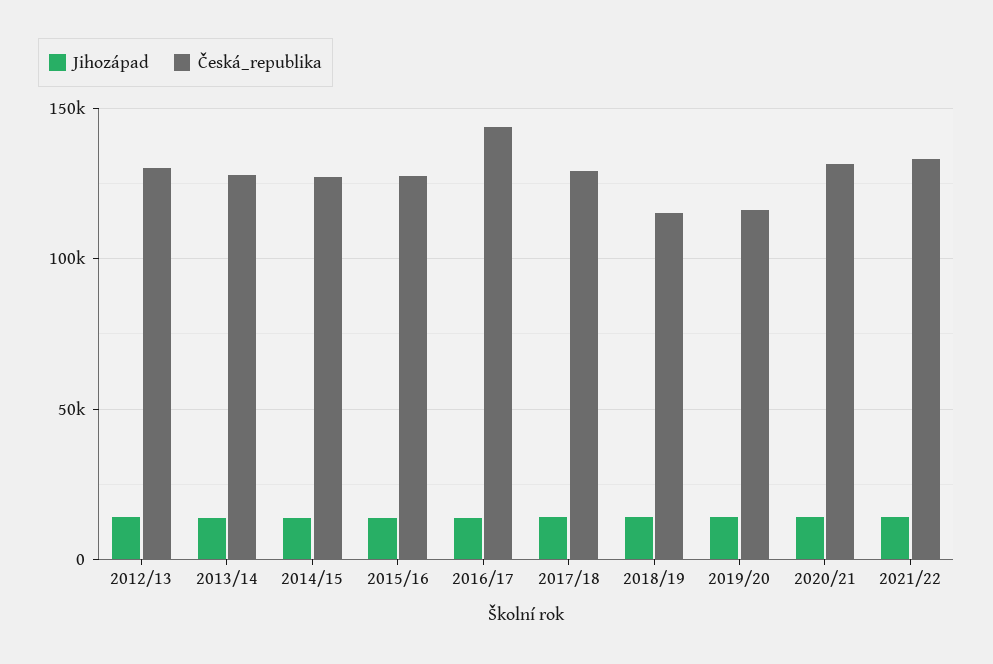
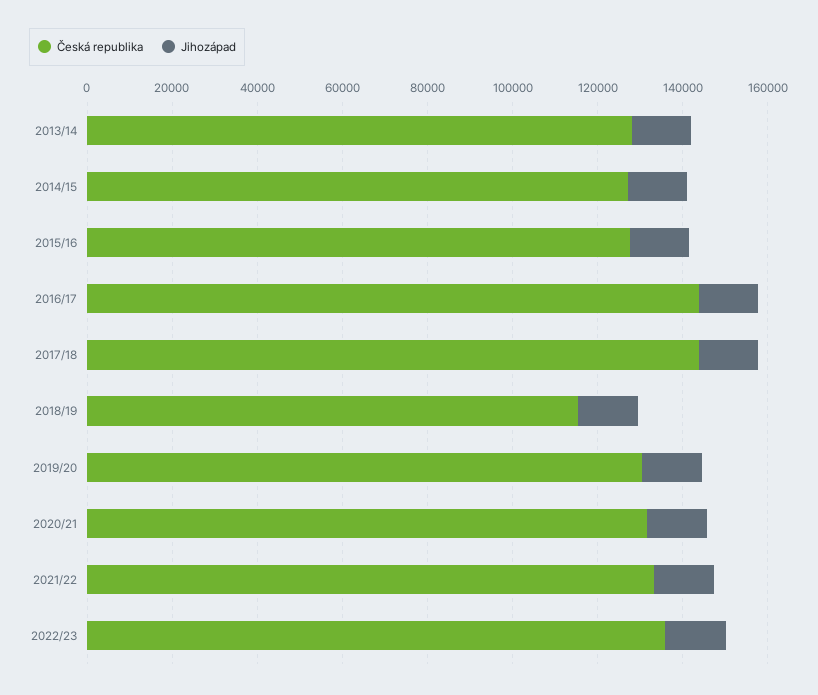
Jihozápad, 2012/13: 15000 -> none
Česká_republika, 2012/13: 130000 -> none
Česká_republika, 2017/18: 130000 -> 145000
Česká_republika, 2019/20: 115000 -> 130000
Česká_republika, 2022/23: none -> 135000
Jihozápad, 2022/23: none -> 15000

